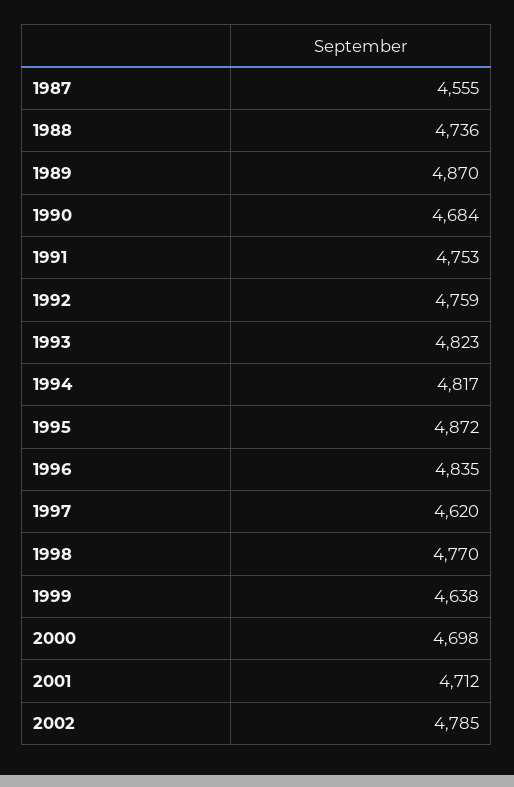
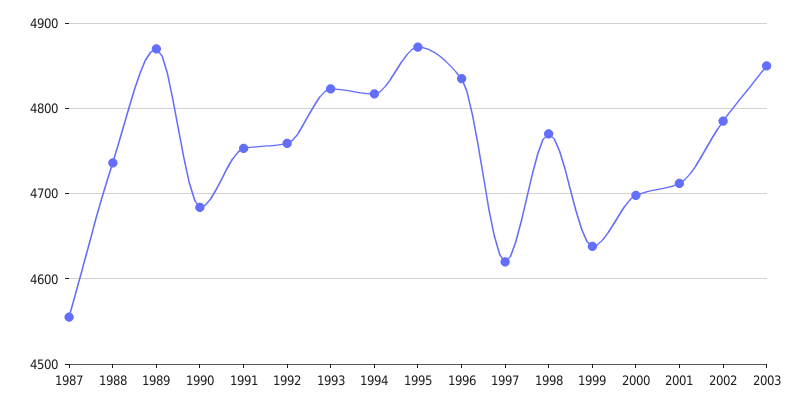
2003: none -> 4850

